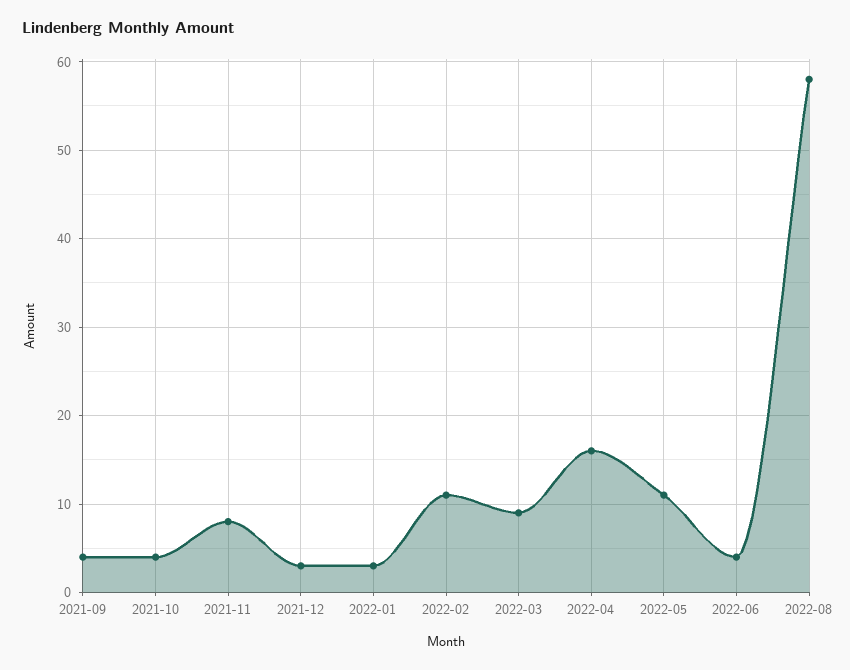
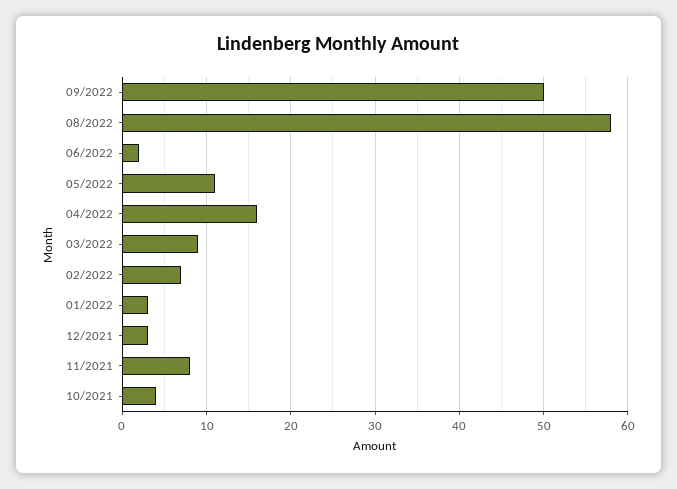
2021-09: 4 -> none
2022-02: 11 -> 7
2022-06: 4 -> 2
09/2022: none -> 50

